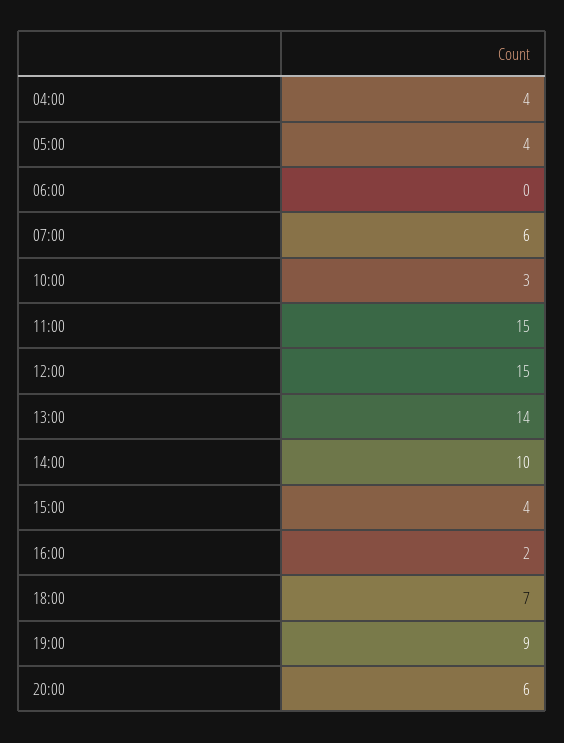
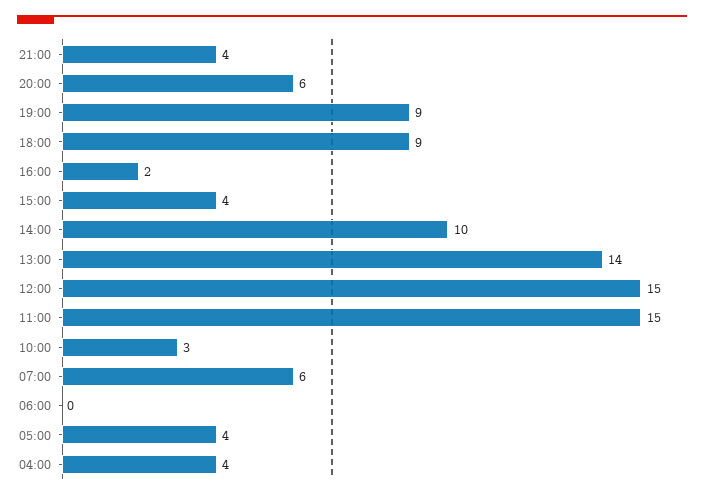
18:00: 7 -> 9
21:00: none -> 4

